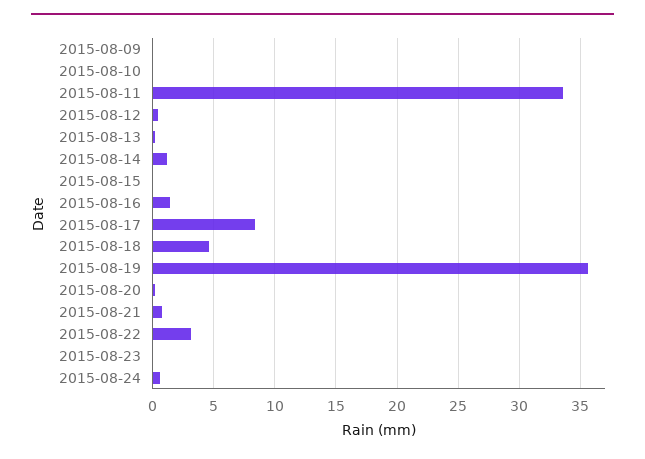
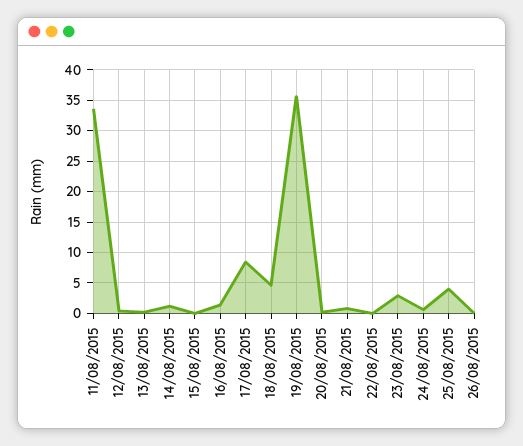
2015-08-09: 0 -> none
2015-08-10: 0 -> none
2015-08-22: 3 -> 0
2015-08-23: 0 -> 3
25/08/2015: none -> 4
26/08/2015: none -> 0

